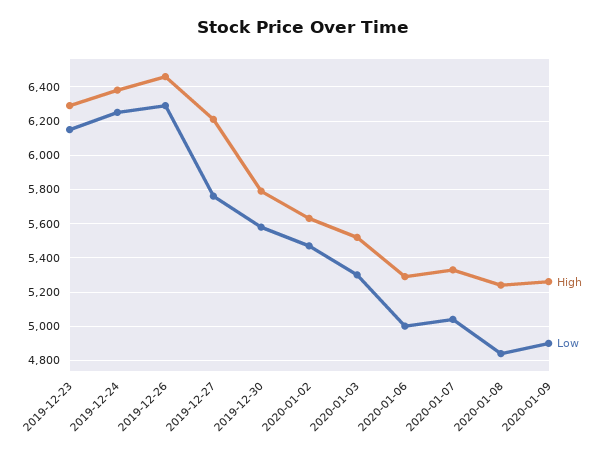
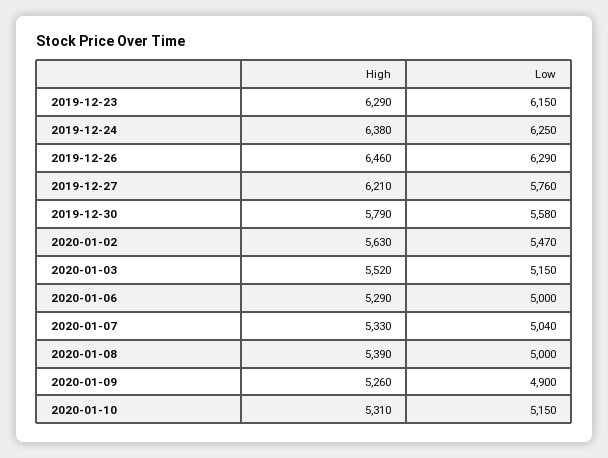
Low, 2020-01-03: 5300 -> 5150
High, 2020-01-08: 5250 -> 5390
Low, 2020-01-08: 4850 -> 5000
High, 2020-01-10: none -> 5310
Low, 2020-01-10: none -> 5150

